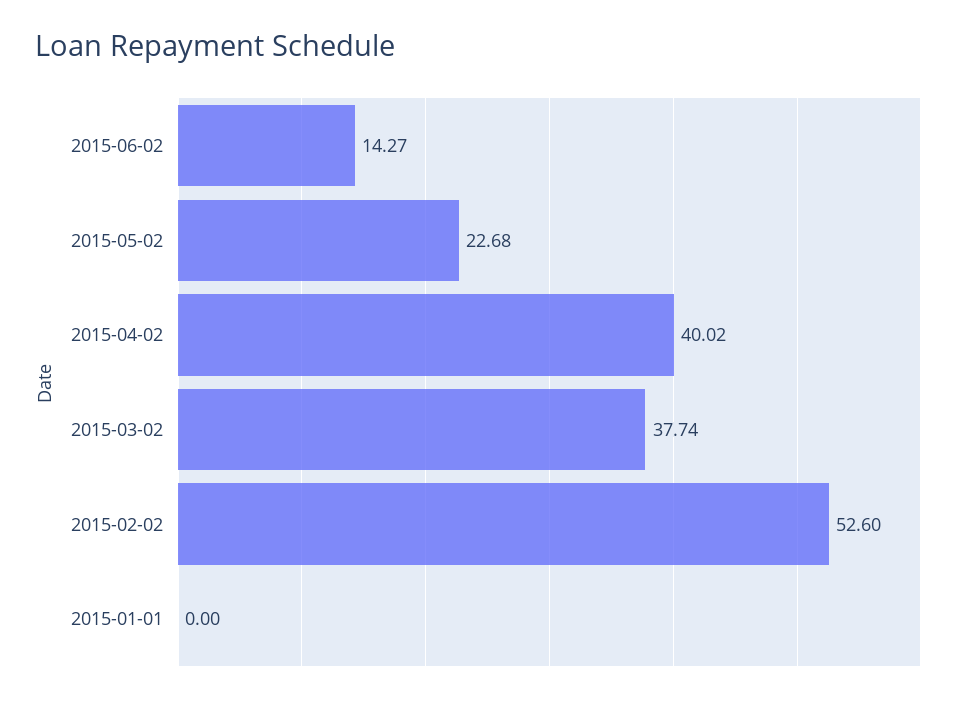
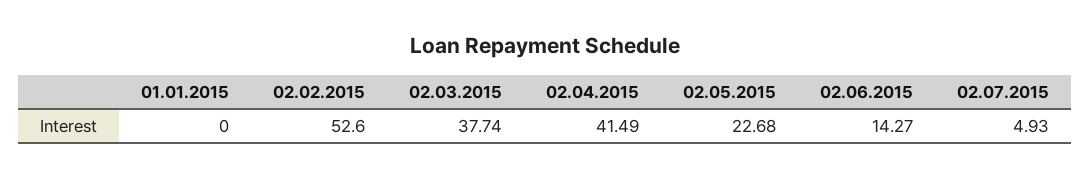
2015-04-02: 40.02 -> 41.49
02.07.2015: none -> 4.93

